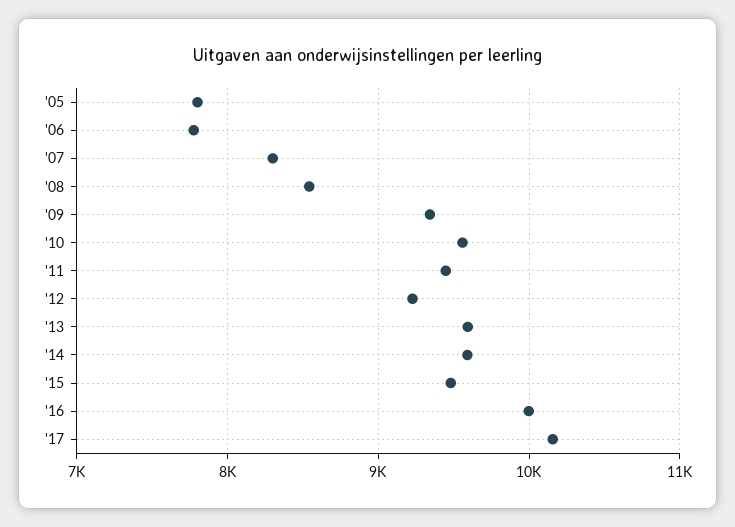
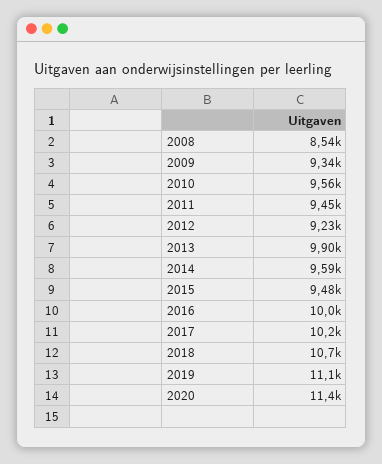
'05: 7800 -> none
'06: 7800 -> none
'07: 8300 -> none
'13: 9600 -> 9900
2018: none -> 10700
2019: none -> 11100
2020: none -> 11400

